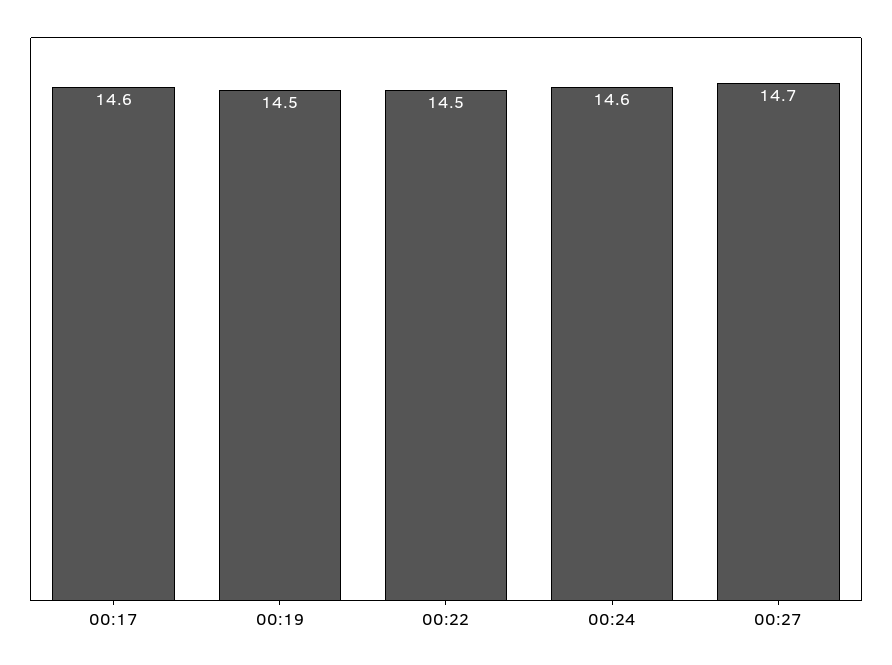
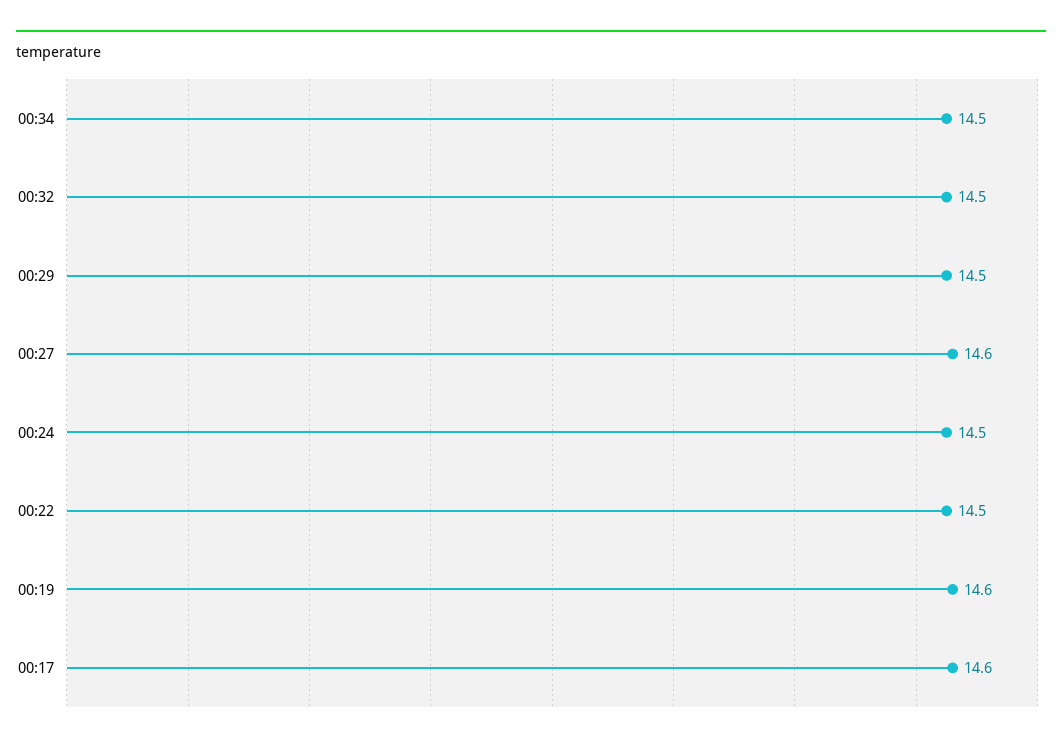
00:19: 14.5 -> 14.6
00:24: 14.6 -> 14.5
00:27: 14.7 -> 14.6
00:34: none -> 14.5
00:32: none -> 14.5
00:29: none -> 14.5

